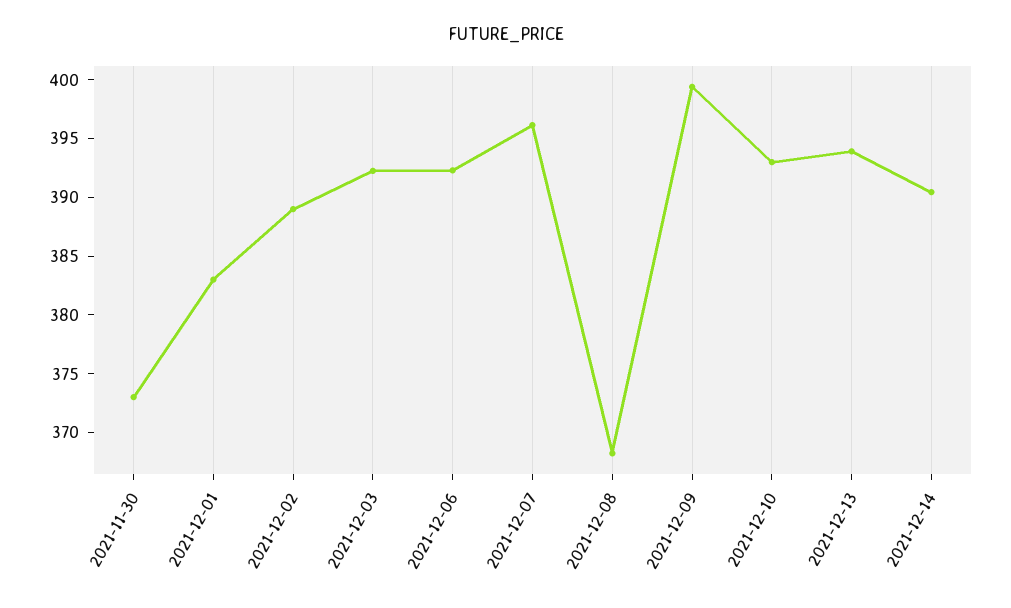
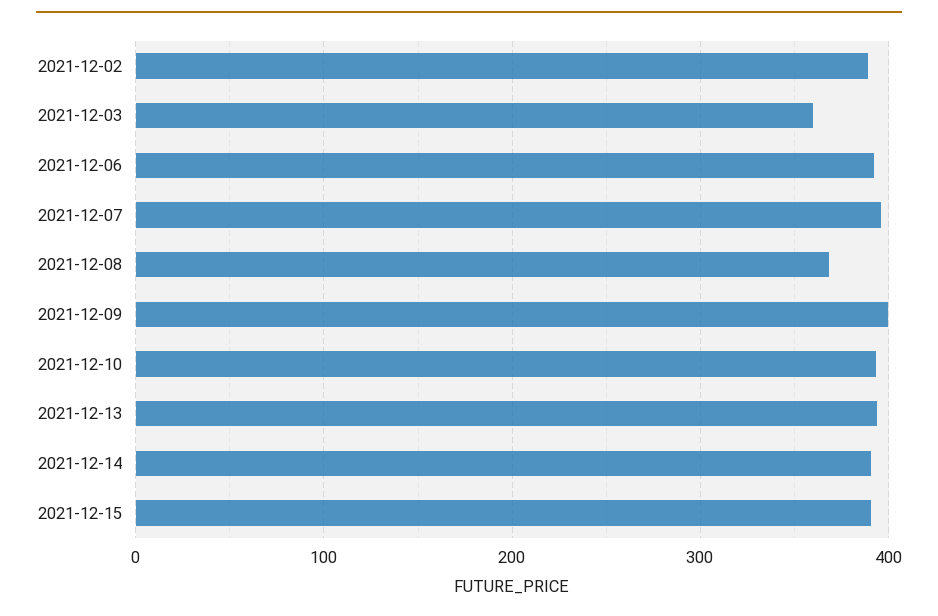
2021-11-30: 373 -> none
2021-12-01: 383 -> none
2021-12-03: 392 -> 360
2021-12-15: none -> 390

